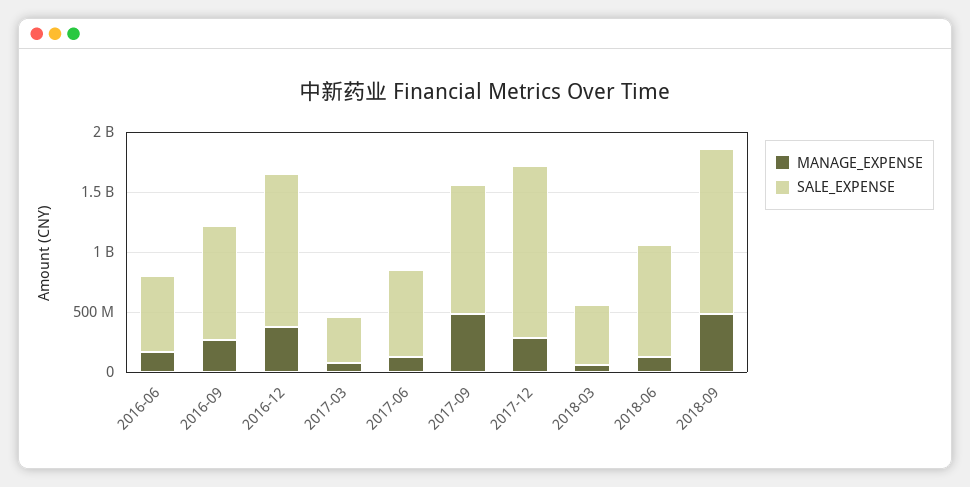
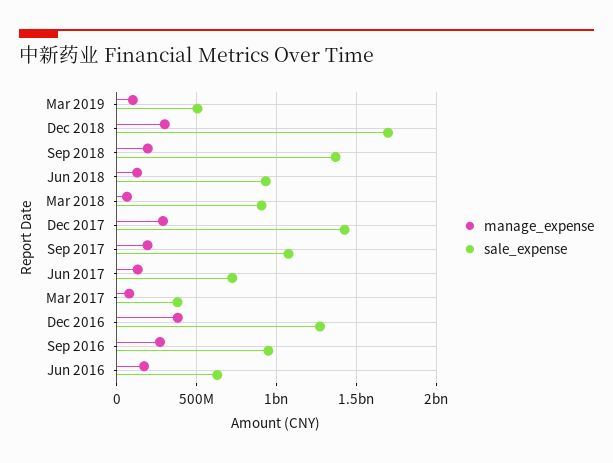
MANAGE_EXPENSE, 2017-09: 500000000 -> 200000000
SALE_EXPENSE, 2018-03: 500000000 -> 900000000
MANAGE_EXPENSE, 2018-09: 500000000 -> 200000000
MANAGE_EXPENSE, Mar 2019: none -> 100000000
SALE_EXPENSE, Mar 2019: none -> 500000000
MANAGE_EXPENSE, Dec 2018: none -> 300000000
SALE_EXPENSE, Dec 2018: none -> 1700000000

